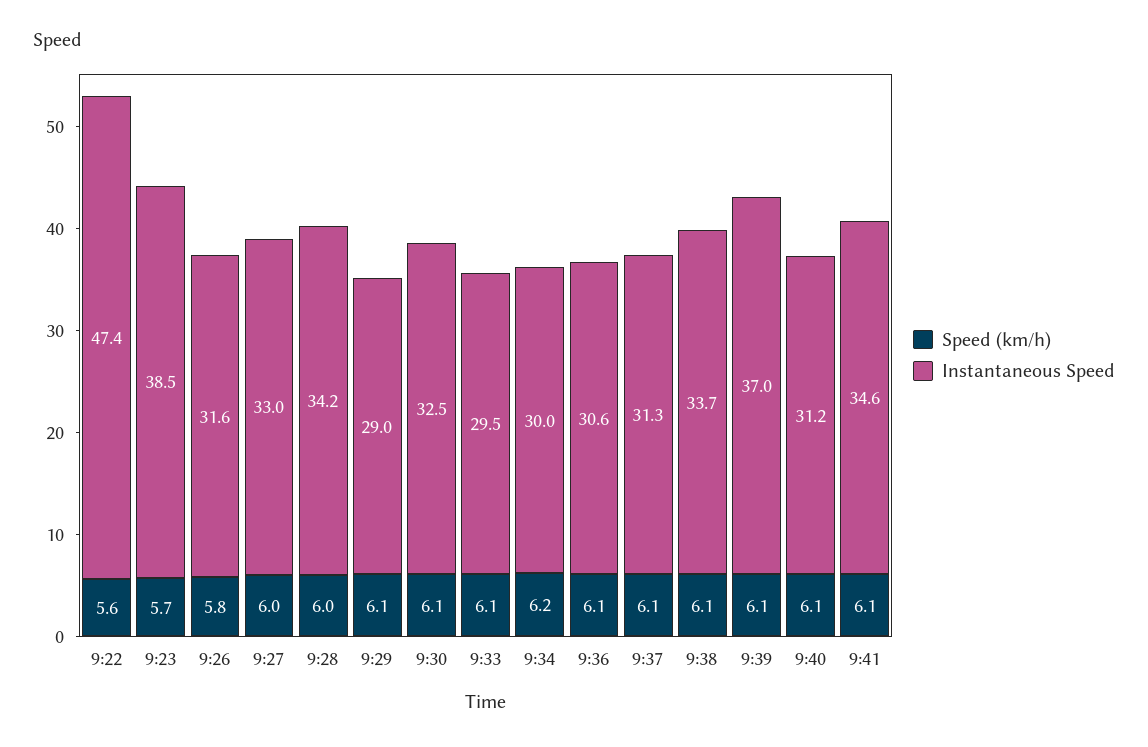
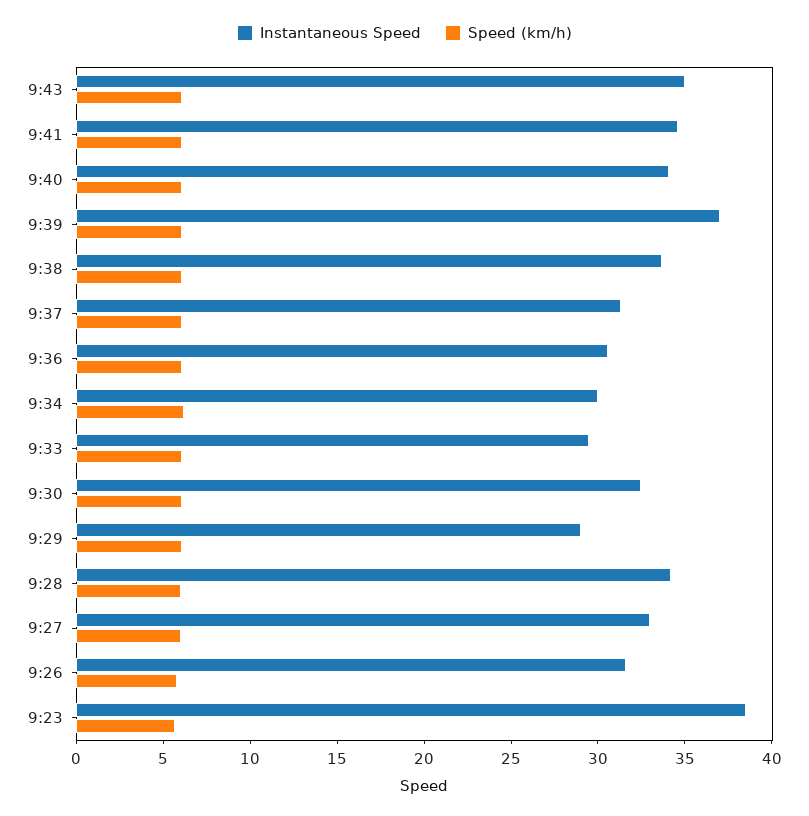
Speed (km/h), 9:22: 5.6 -> none
Instantaneous Speed, 9:22: 47.4 -> none
Instantaneous Speed, 9:40: 31.2 -> 34
Instantaneous Speed, 9:43: none -> 35
Speed (km/h), 9:43: none -> 6

